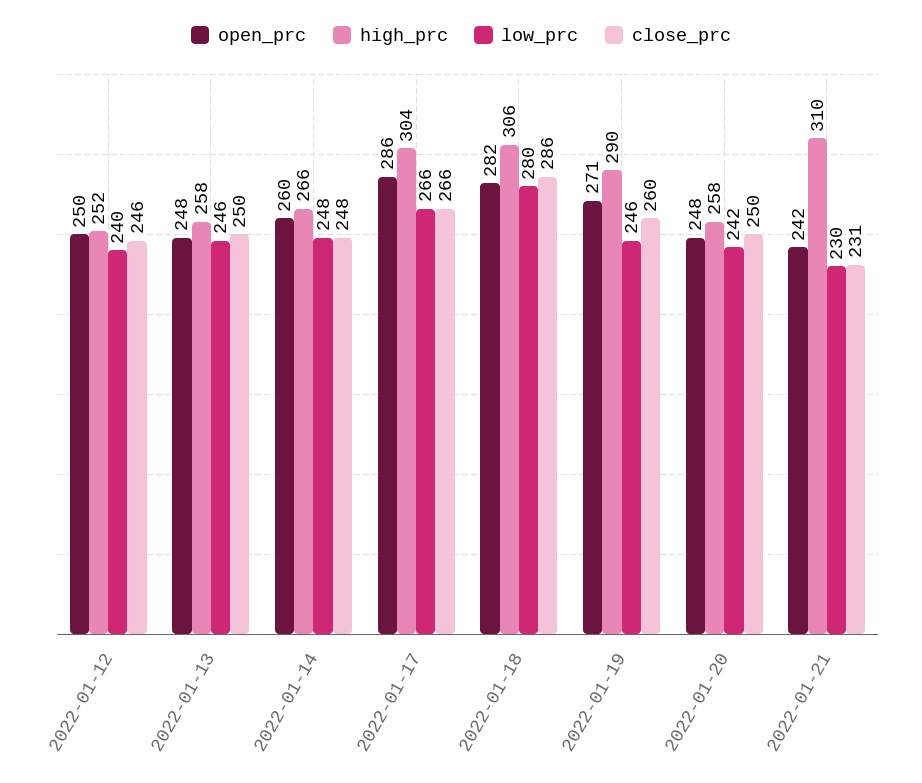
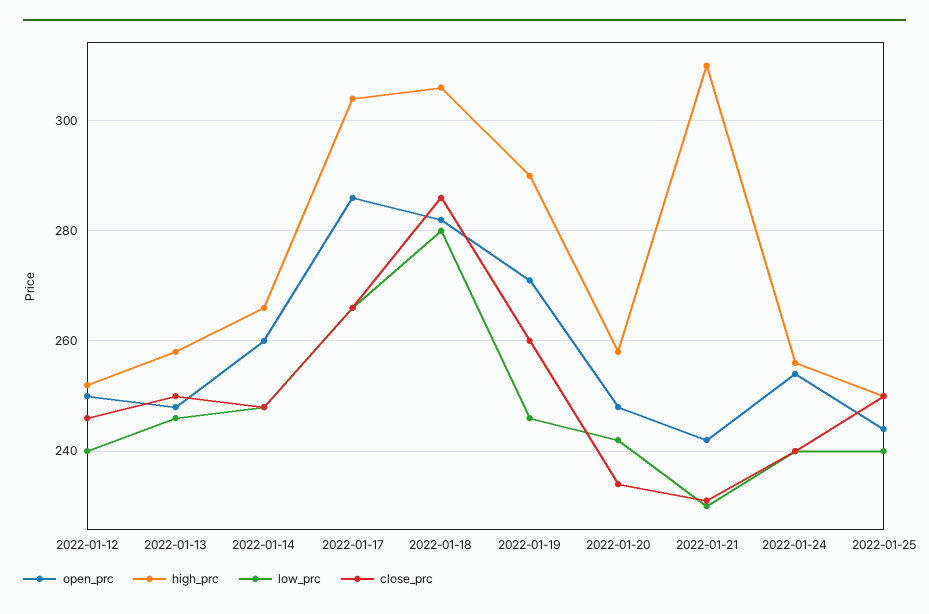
close_prc, 2022-01-20: 250 -> 235
open_prc, 2022-01-24: none -> 255
high_prc, 2022-01-24: none -> 255
low_prc, 2022-01-24: none -> 240
close_prc, 2022-01-24: none -> 240
open_prc, 2022-01-25: none -> 245
high_prc, 2022-01-25: none -> 250
low_prc, 2022-01-25: none -> 240
close_prc, 2022-01-25: none -> 250

